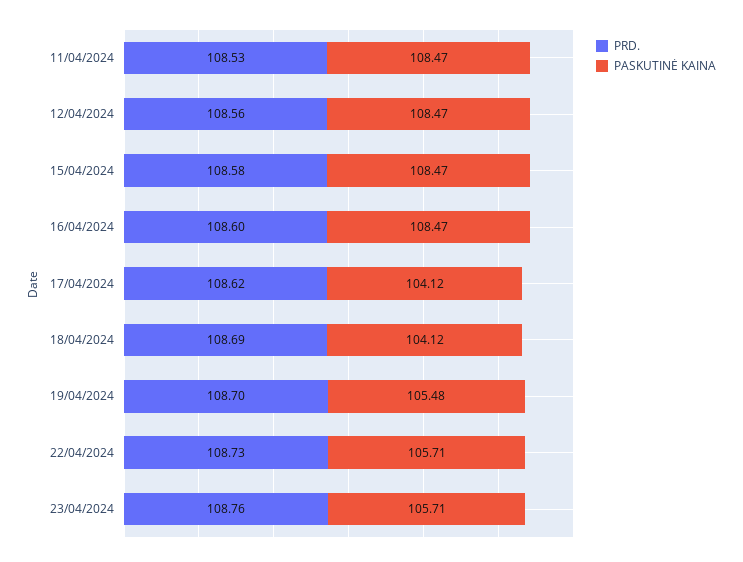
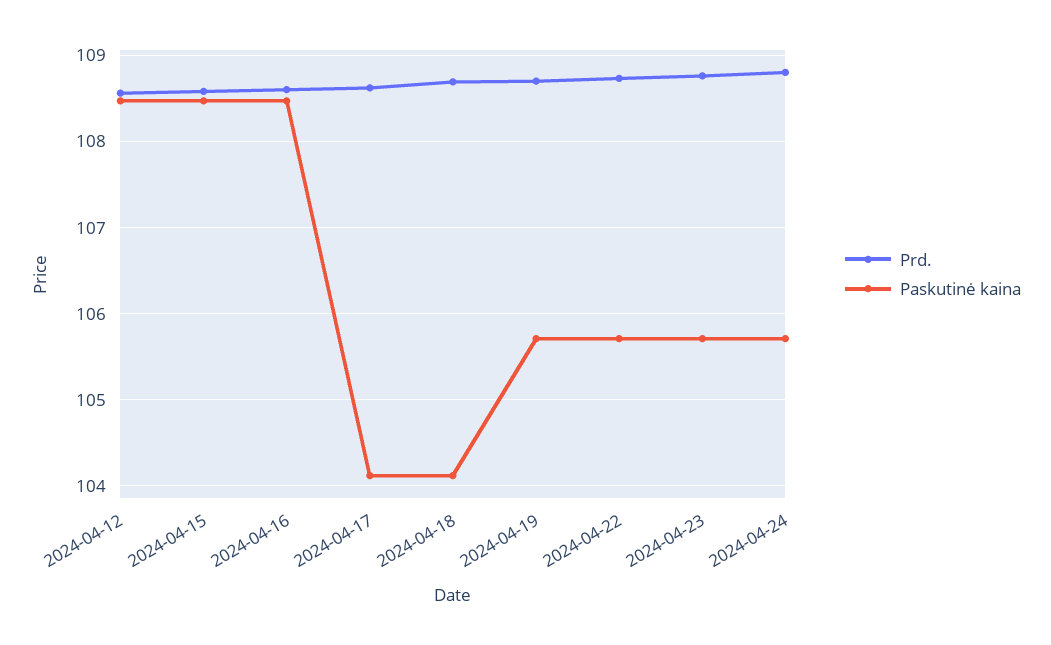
PRD., 11/04/2024: 108.53 -> none
PASKUTINĖ KAINA, 11/04/2024: 108.47 -> none
PASKUTINĖ KAINA, 19/04/2024: 105.48 -> 105.7
PRD., 2024-04-24: none -> 108.8
PASKUTINĖ KAINA, 2024-04-24: none -> 105.7

